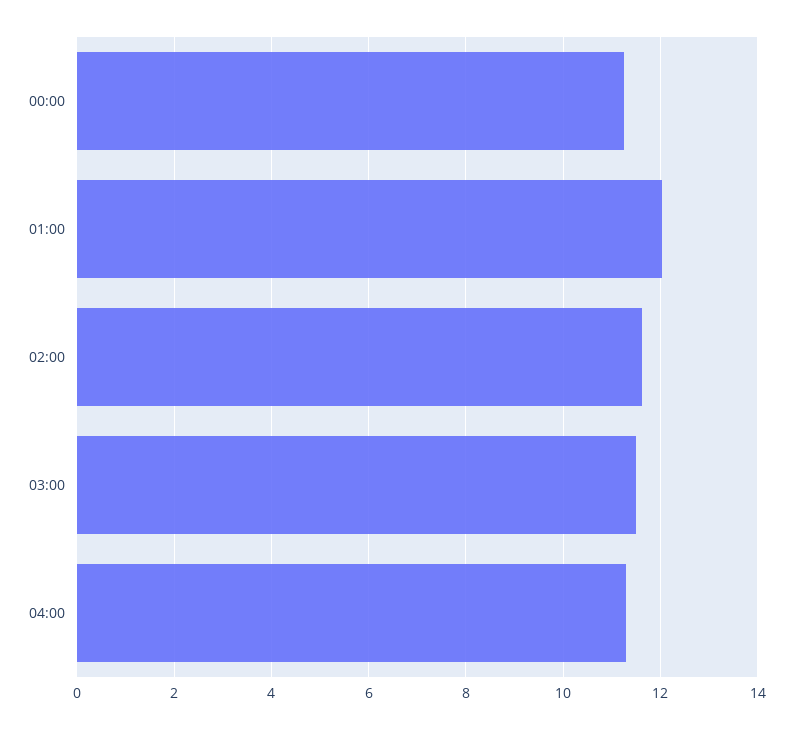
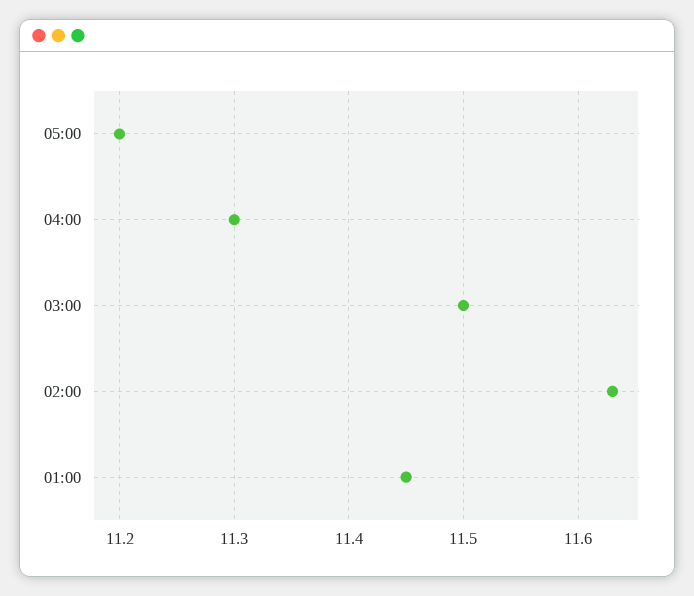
00:00: 11.2 -> none
01:00: 12 -> 11.45
05:00: none -> 11.2

